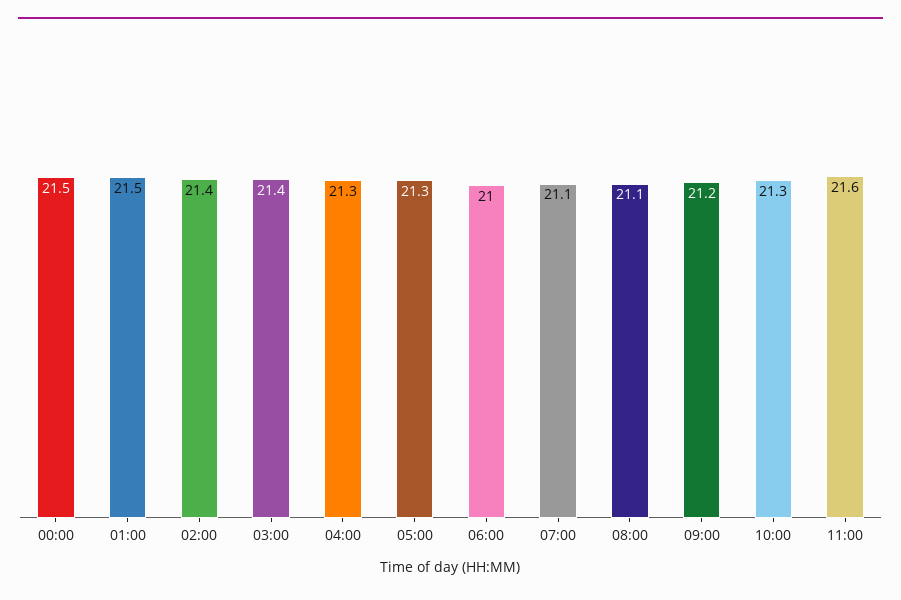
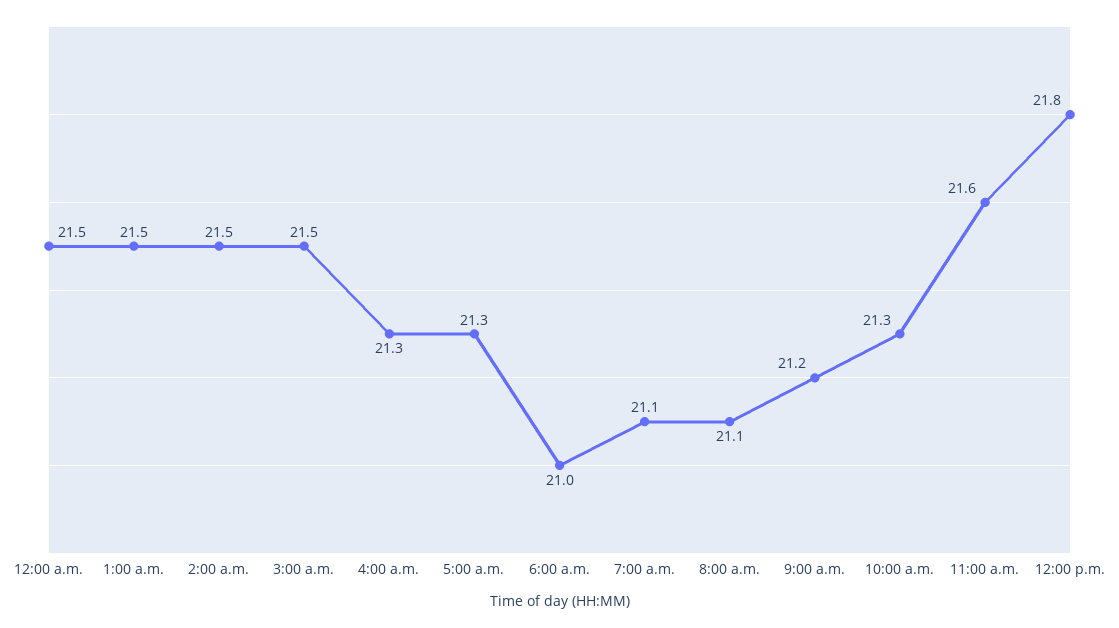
02:00: 21.4 -> 21.5
03:00: 21.4 -> 21.5
12:00 p.m.: none -> 21.8

